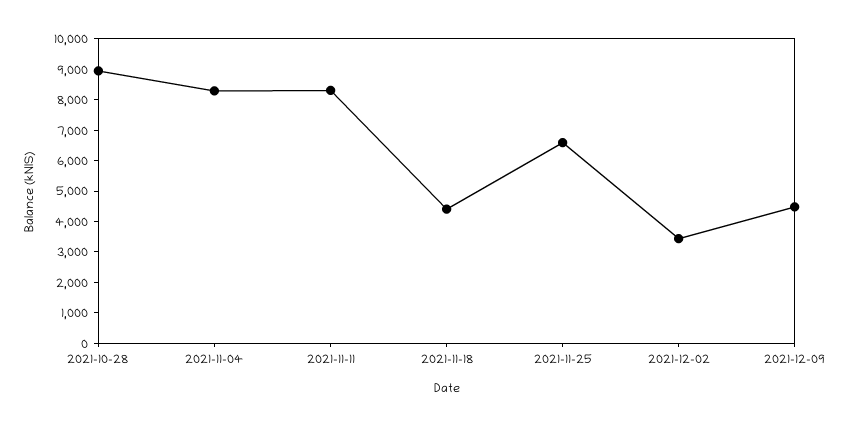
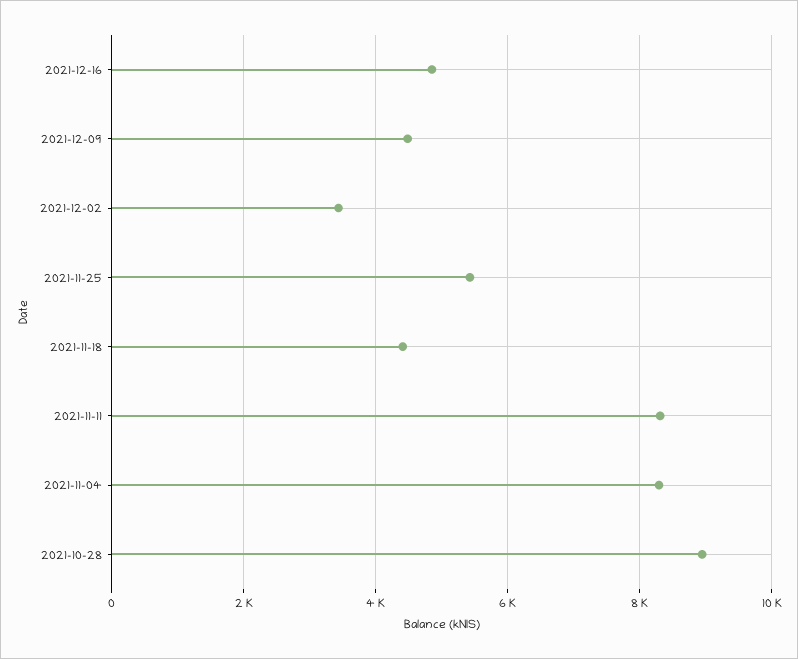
2021-11-25: 6500 -> 5400
2021-12-16: none -> 4800

